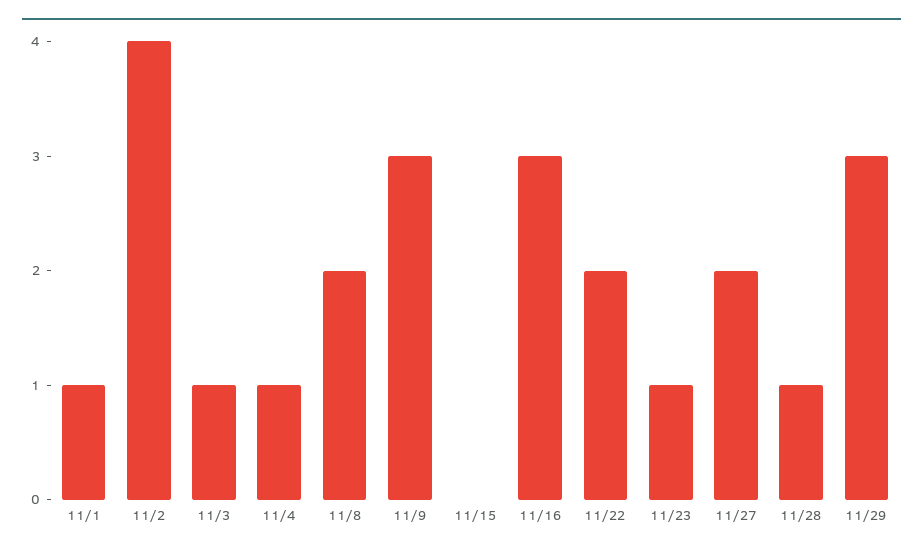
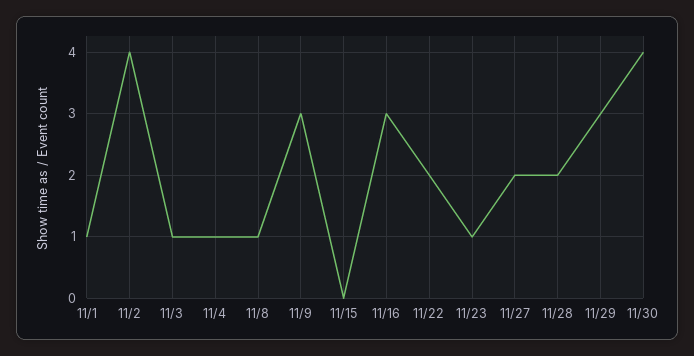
11/8: 2 -> 1
11/28: 1 -> 2
11/30: none -> 4

